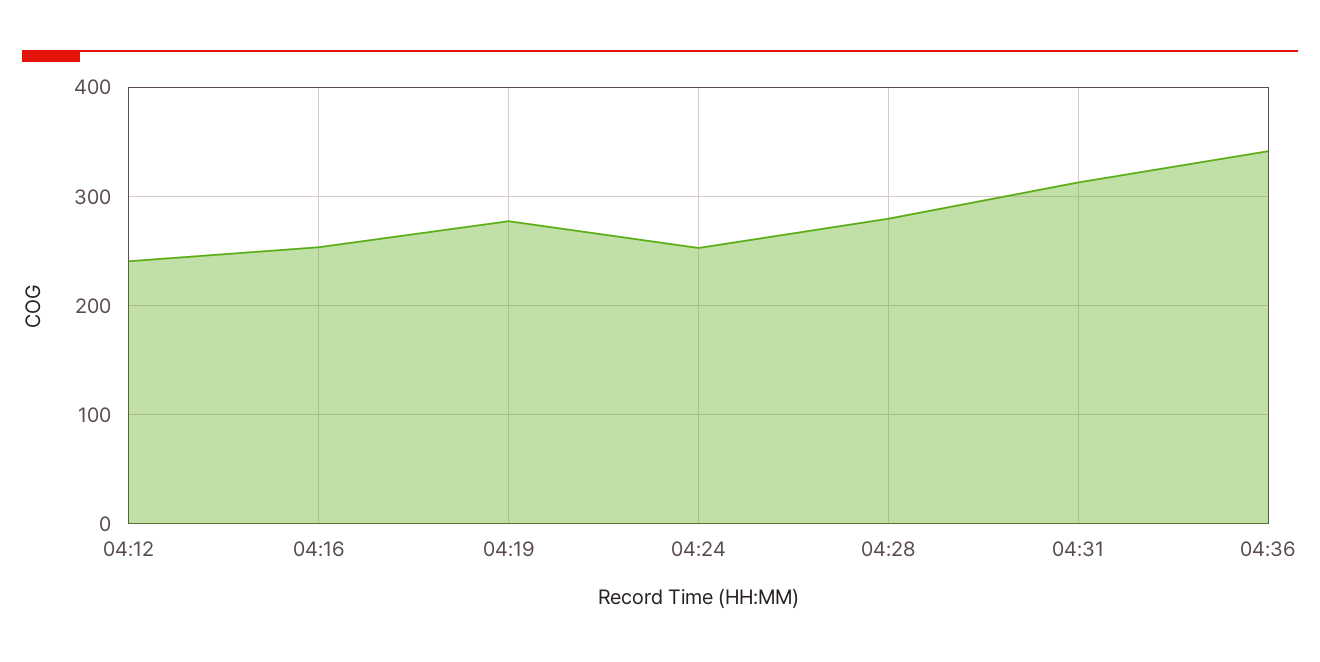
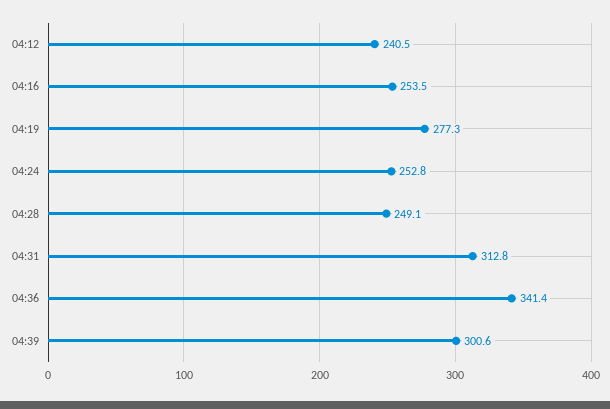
04:28: 280 -> 249.1
04:39: none -> 300.6

